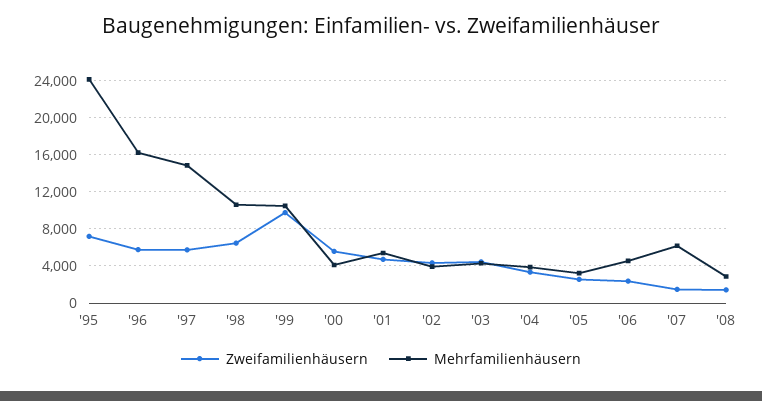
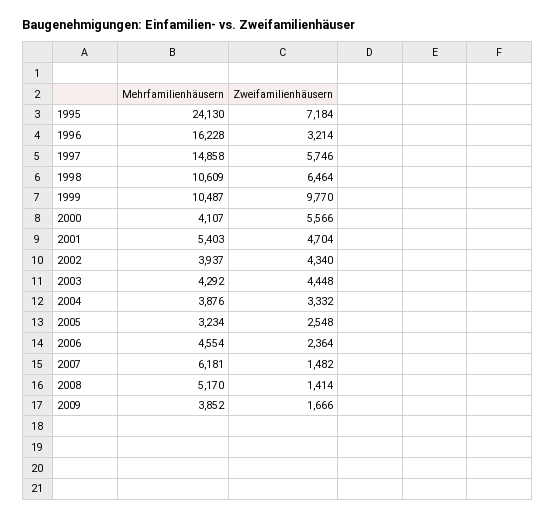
Zweifamilienhäusern, '96: 6000 -> 3214
Mehrfamilienhäusern, '08: 3000 -> 5170
Mehrfamilienhäusern, 2009: none -> 3852
Zweifamilienhäusern, 2009: none -> 1666

